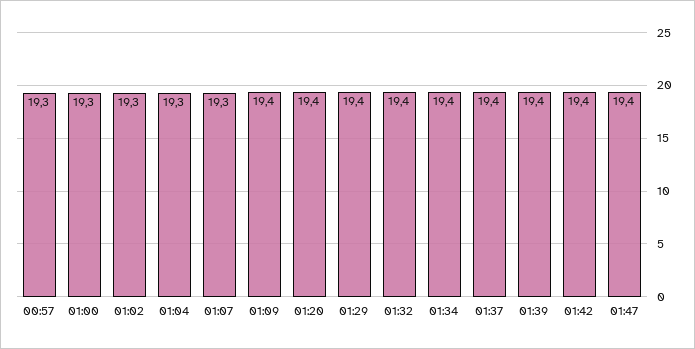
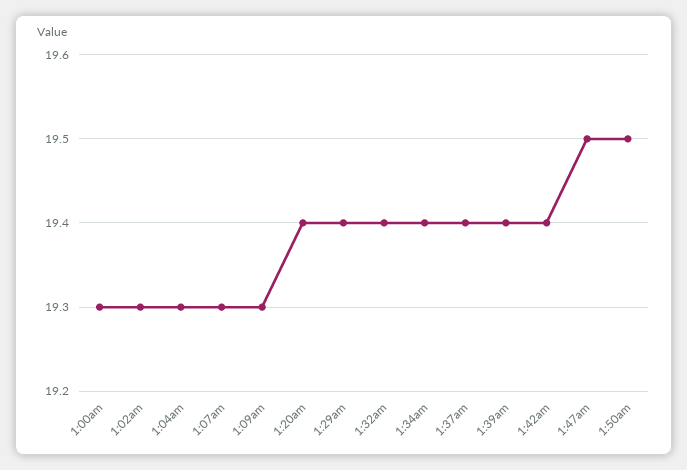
00:57: 19.3 -> none
01:09: 19.4 -> 19.3
01:47: 19.4 -> 19.5
1:50am: none -> 19.5

